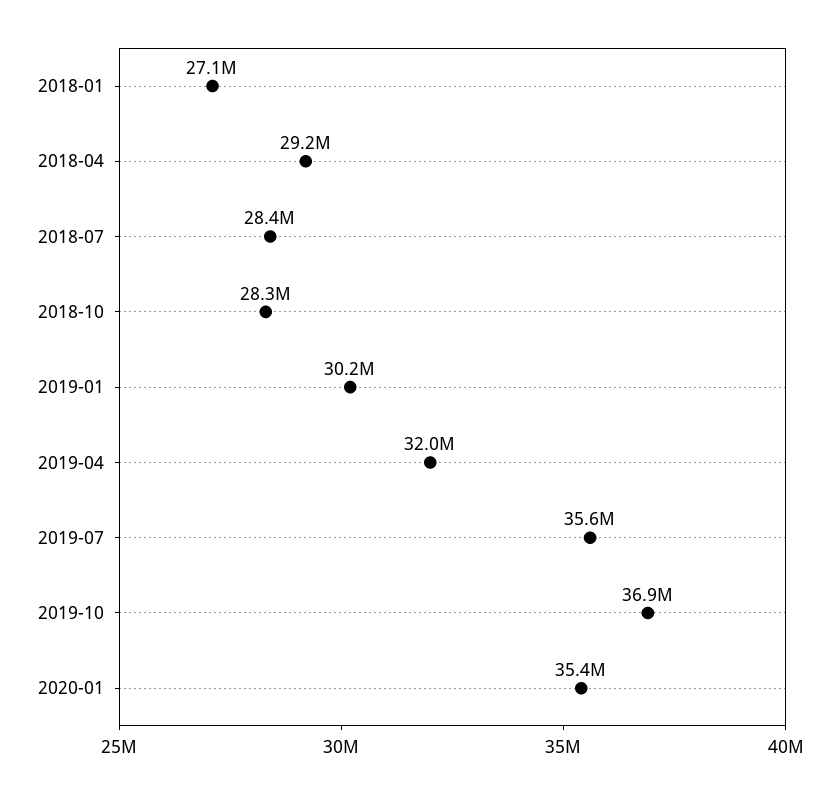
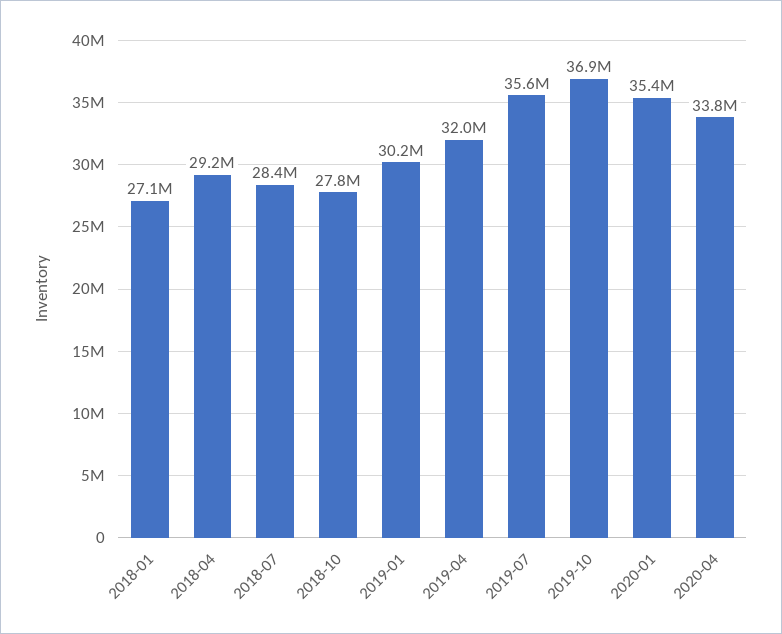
2018-10: 28300000 -> 27800000
2020-04: none -> 33800000

